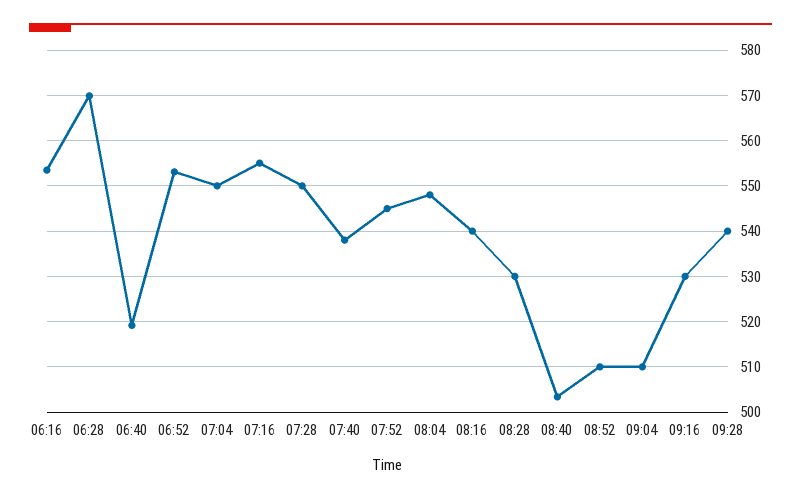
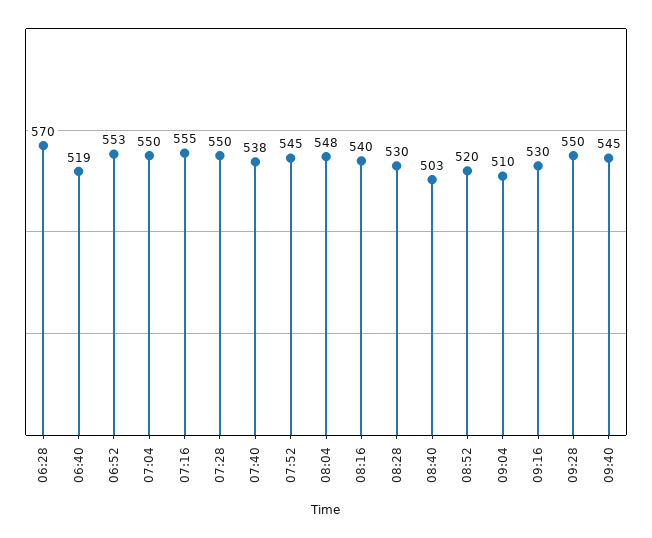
06:16: 554 -> none
08:52: 510 -> 520
09:28: 540 -> 550
09:40: none -> 545

